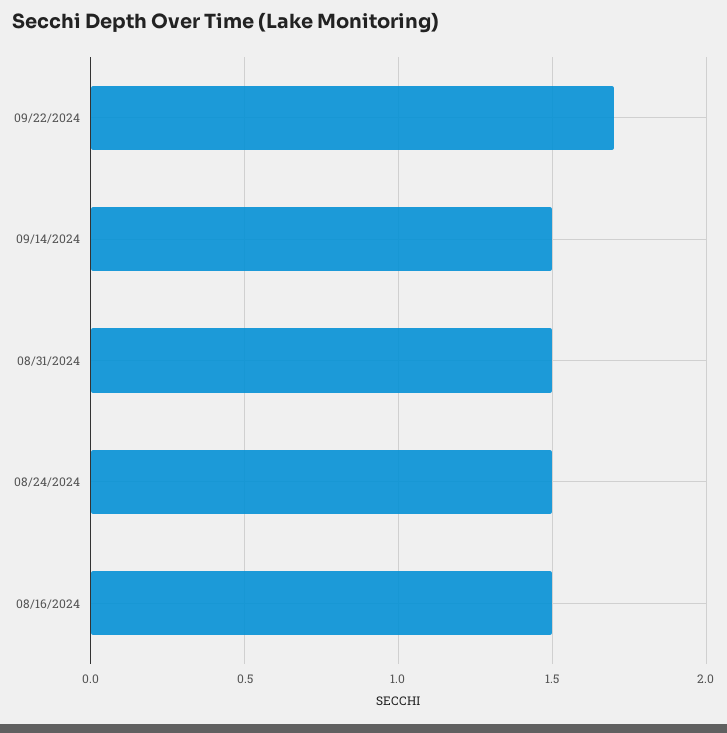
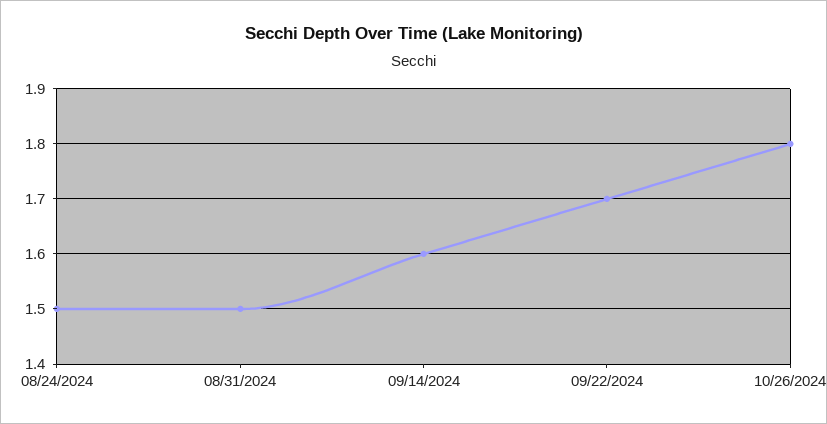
09/14/2024: 1.5 -> 1.6
08/16/2024: 1.5 -> none
10/26/2024: none -> 1.8

